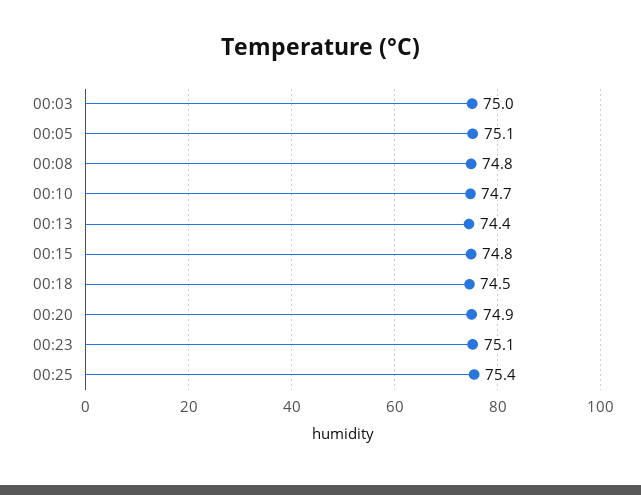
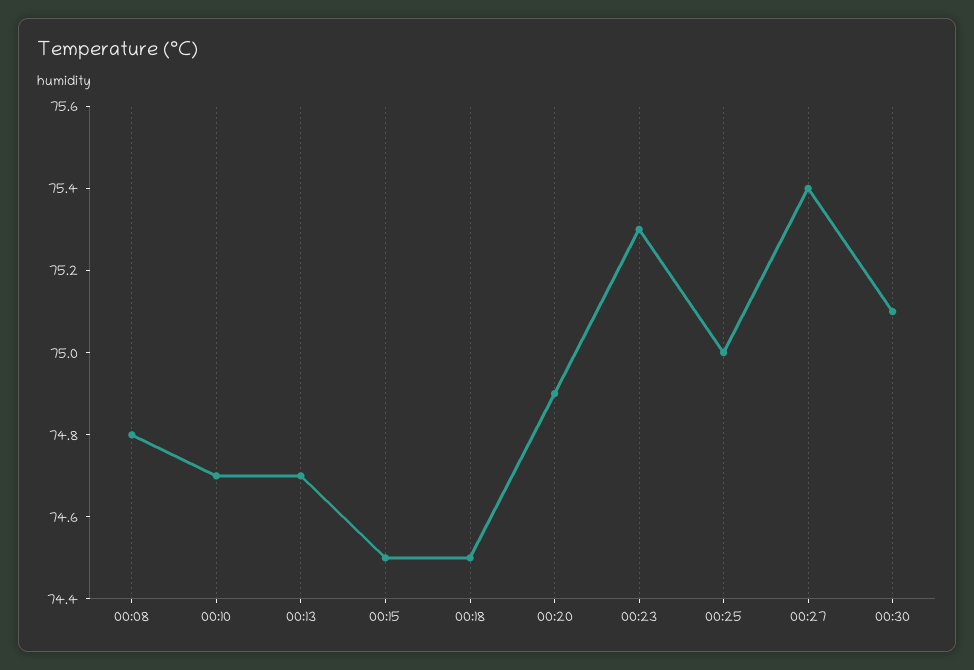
00:03: 75 -> none
00:05: 75.1 -> none
00:13: 74.4 -> 74.7
00:15: 74.8 -> 74.5
00:23: 75.1 -> 75.3
00:25: 75.4 -> 75
00:27: none -> 75.4
00:30: none -> 75.1

